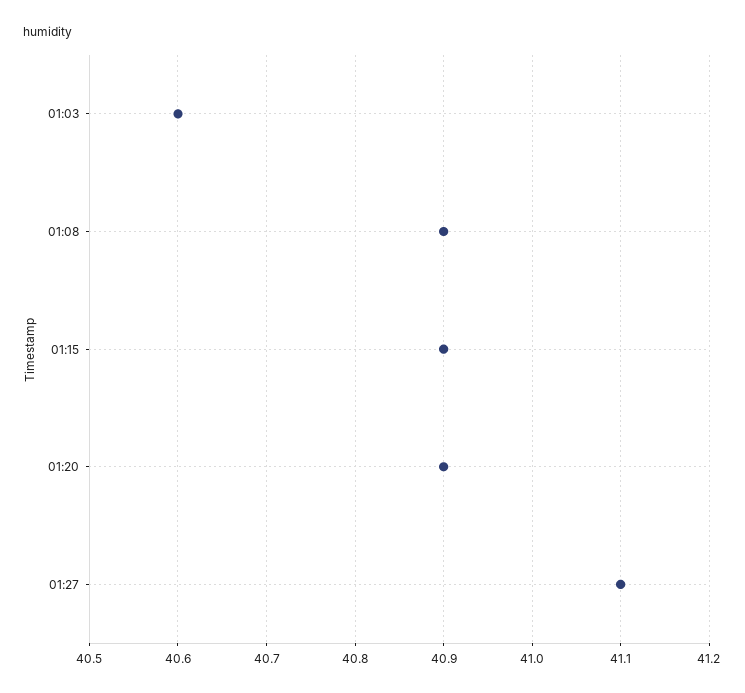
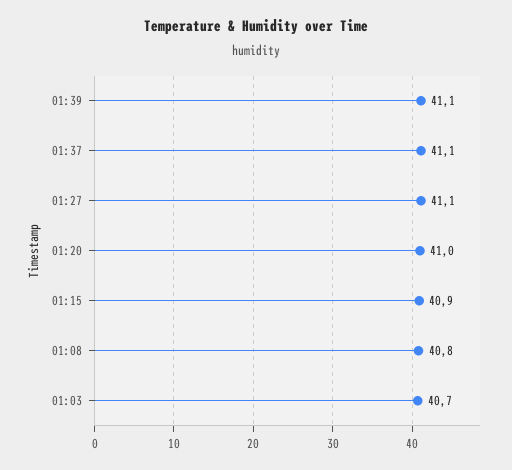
01:03: 40.6 -> 40.7
01:08: 40.9 -> 40.8
01:20: 40.9 -> 41
01:39: none -> 41.1
01:37: none -> 41.1

